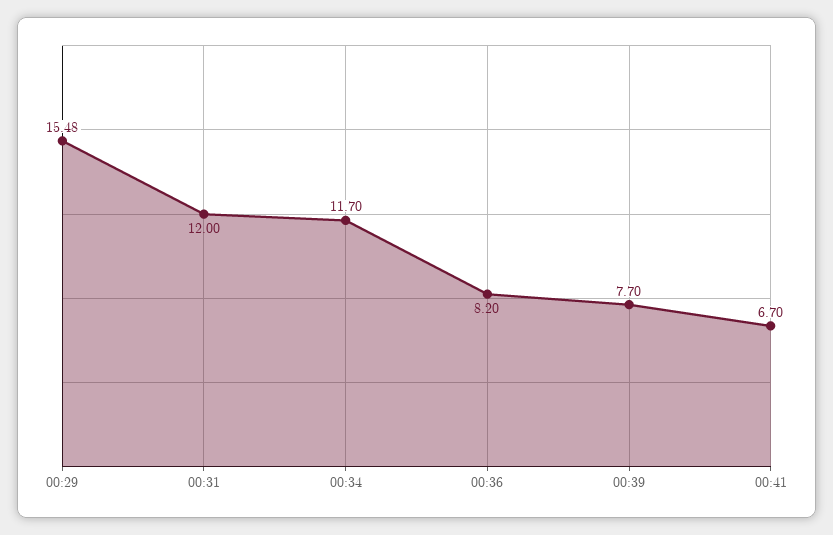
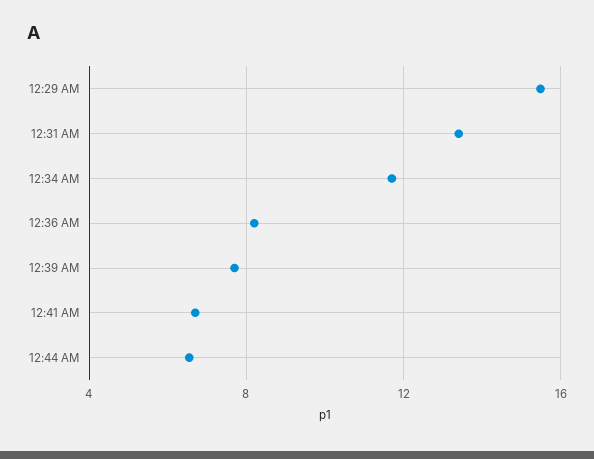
00:31: 12 -> 13.5
12:44 AM: none -> 6.5

